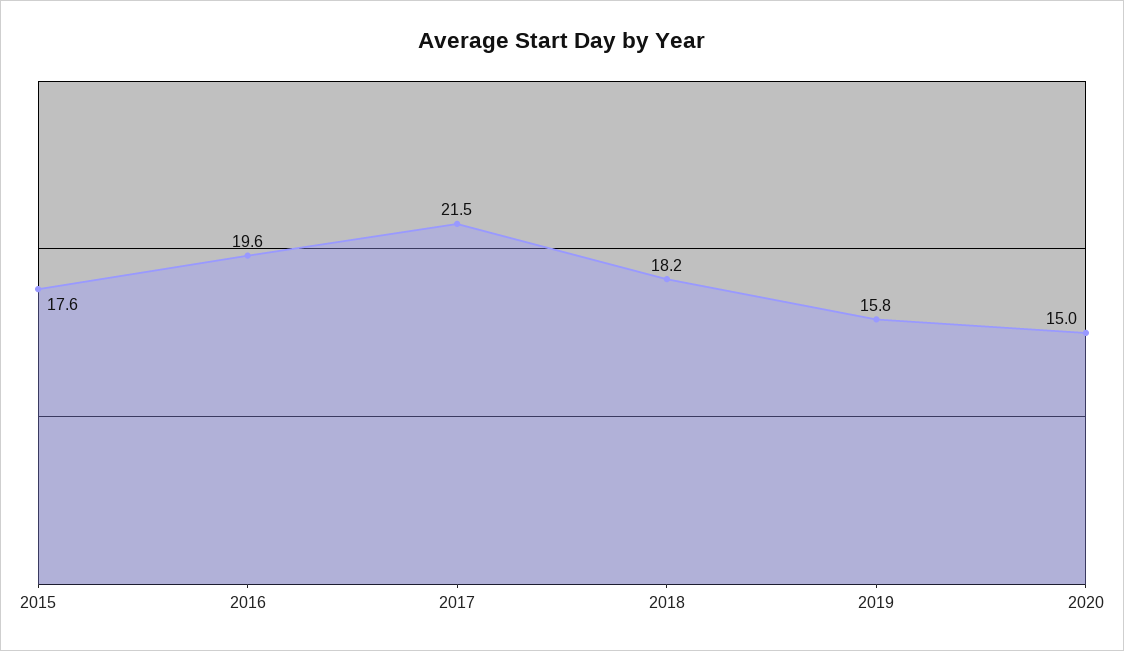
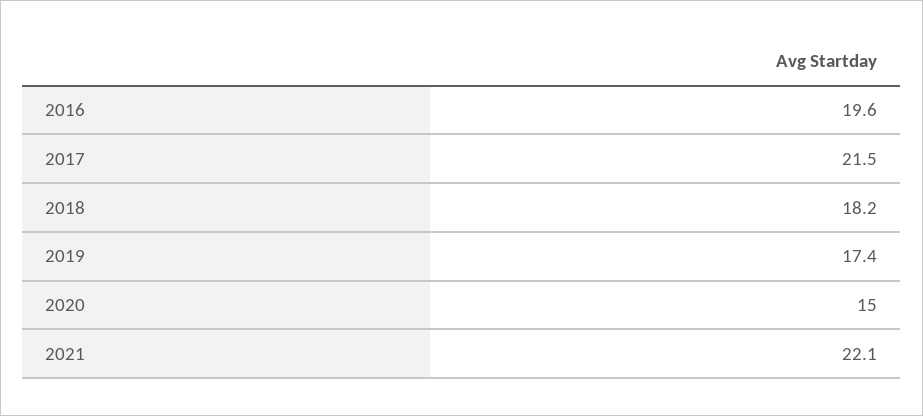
2015: 17.6 -> none
2019: 15.8 -> 17.4
2021: none -> 22.1

